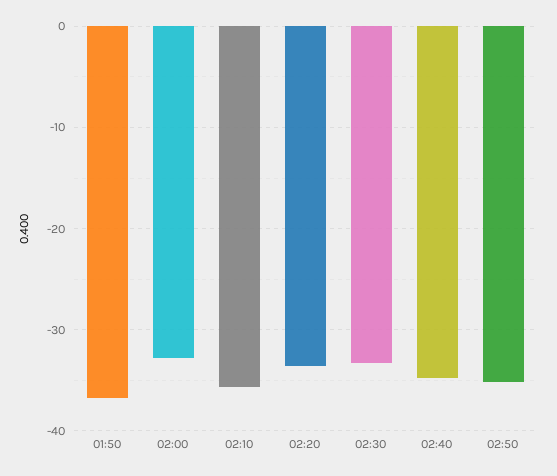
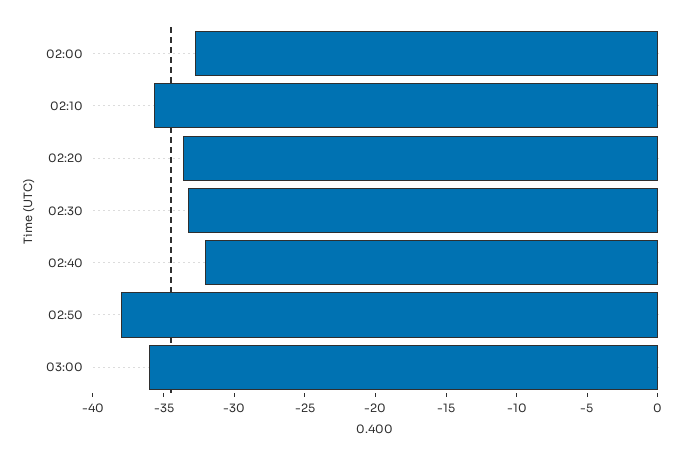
01:50: -37 -> none
02:40: -35 -> -32
02:50: -35 -> -38
03:00: none -> -36

